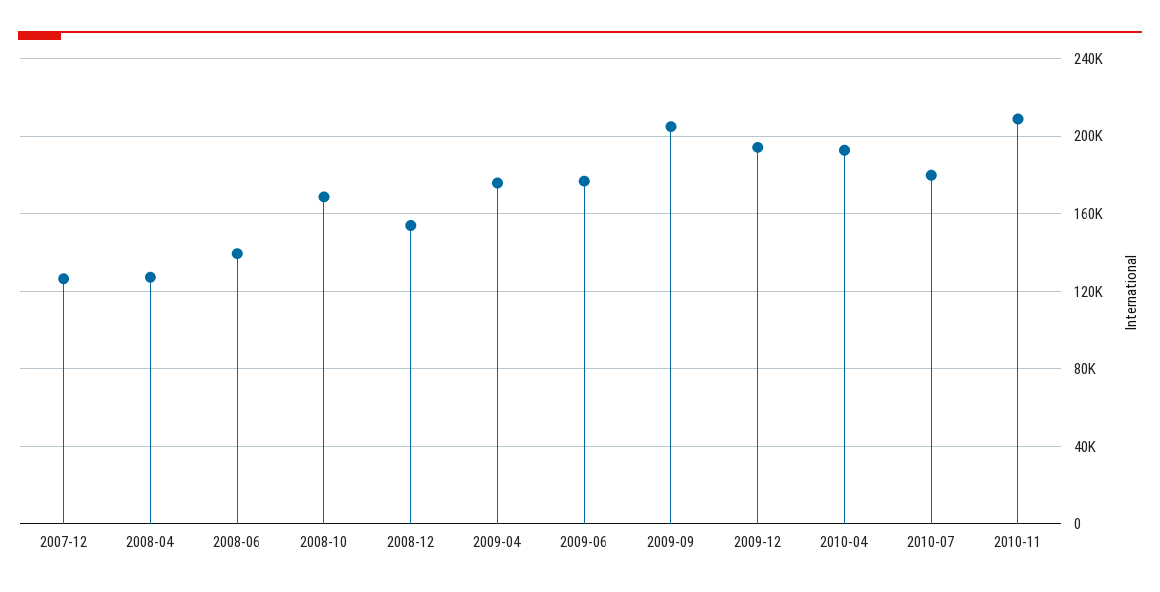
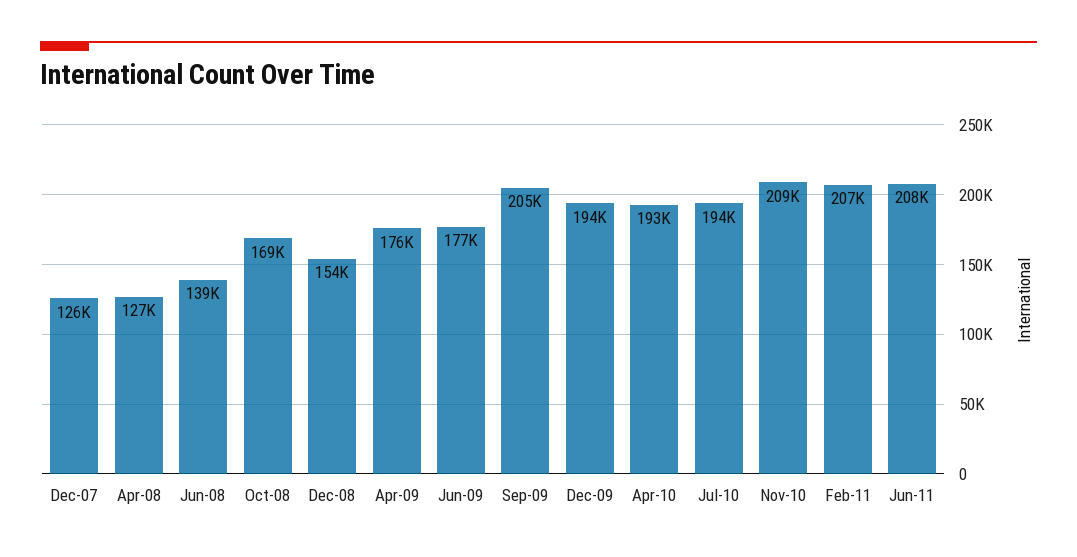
2010-07: 180000 -> 194000
Feb-11: none -> 207000
Jun-11: none -> 208000

